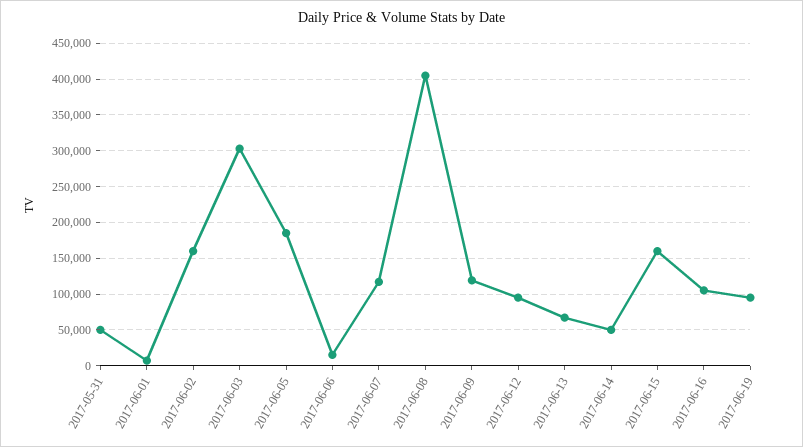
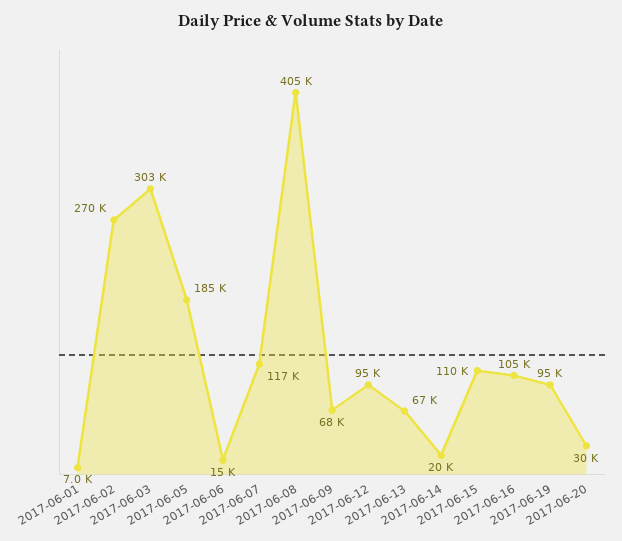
2017-05-31: 50000 -> none
2017-06-02: 160000 -> 270000
2017-06-09: 120000 -> 68000
2017-06-14: 50000 -> 20000
2017-06-15: 160000 -> 110000
2017-06-20: none -> 30000

